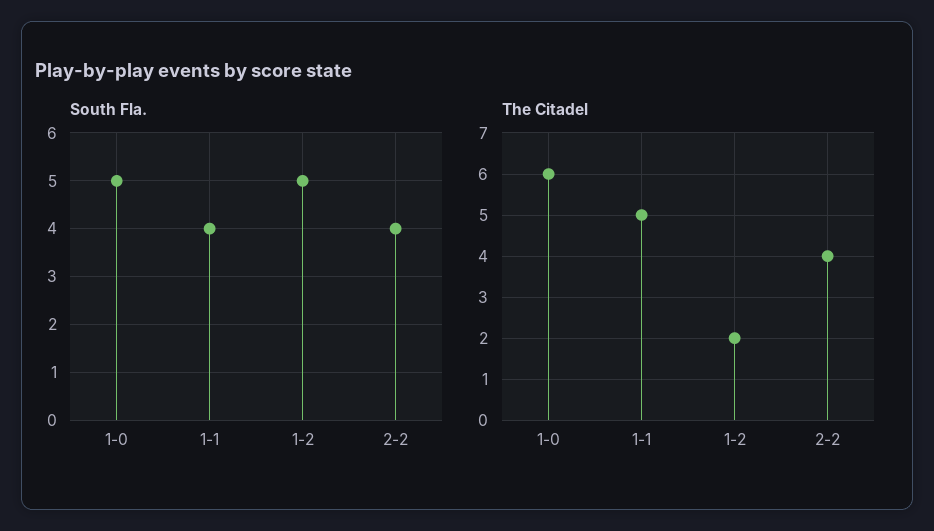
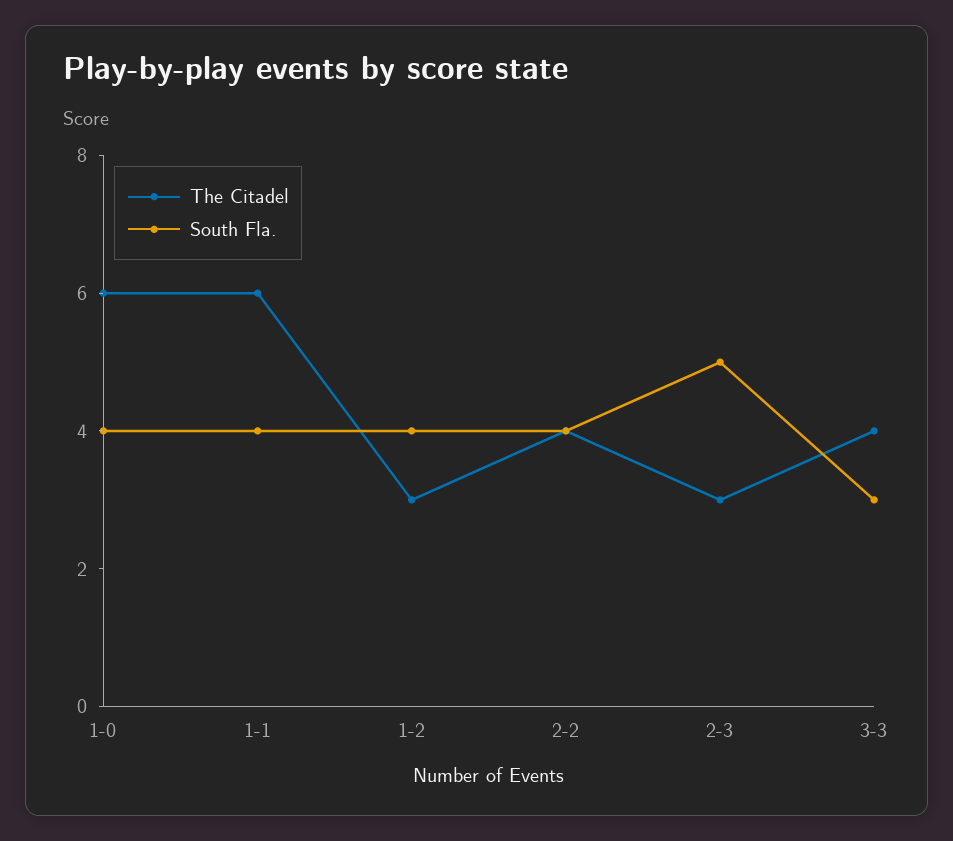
South Fla., 1-0: 5 -> 4
South Fla., 1-2: 5 -> 4
The Citadel, 1-1: 5 -> 6
The Citadel, 1-2: 2 -> 3
The Citadel, 2-3: none -> 3
South Fla., 2-3: none -> 5
The Citadel, 3-3: none -> 4
South Fla., 3-3: none -> 3

